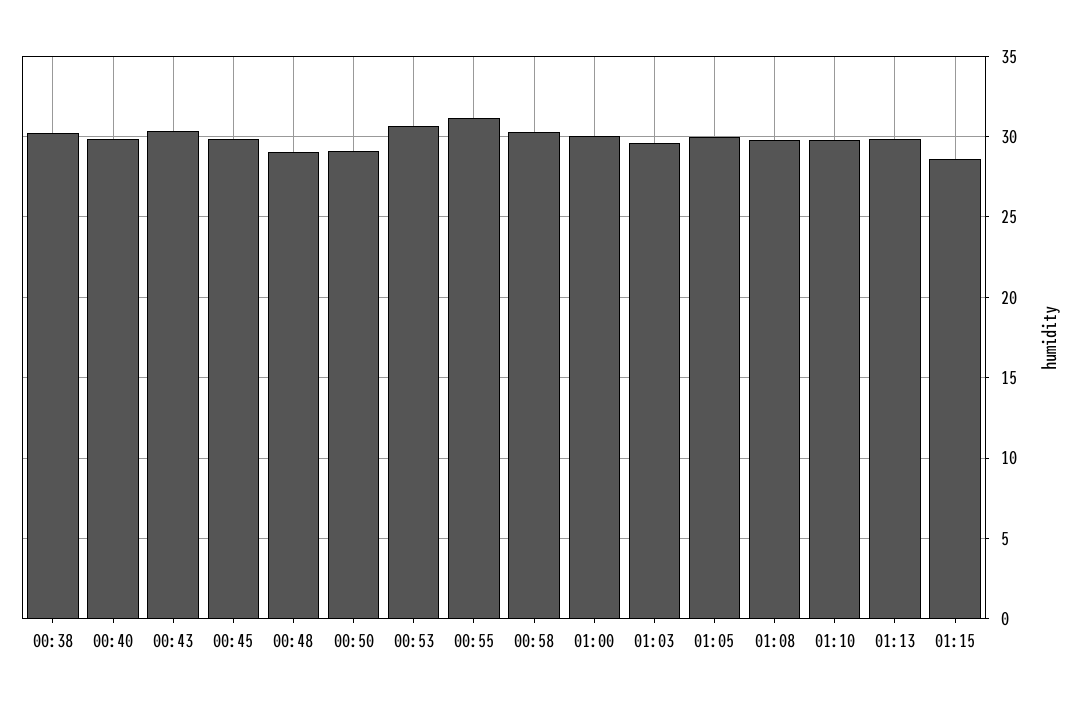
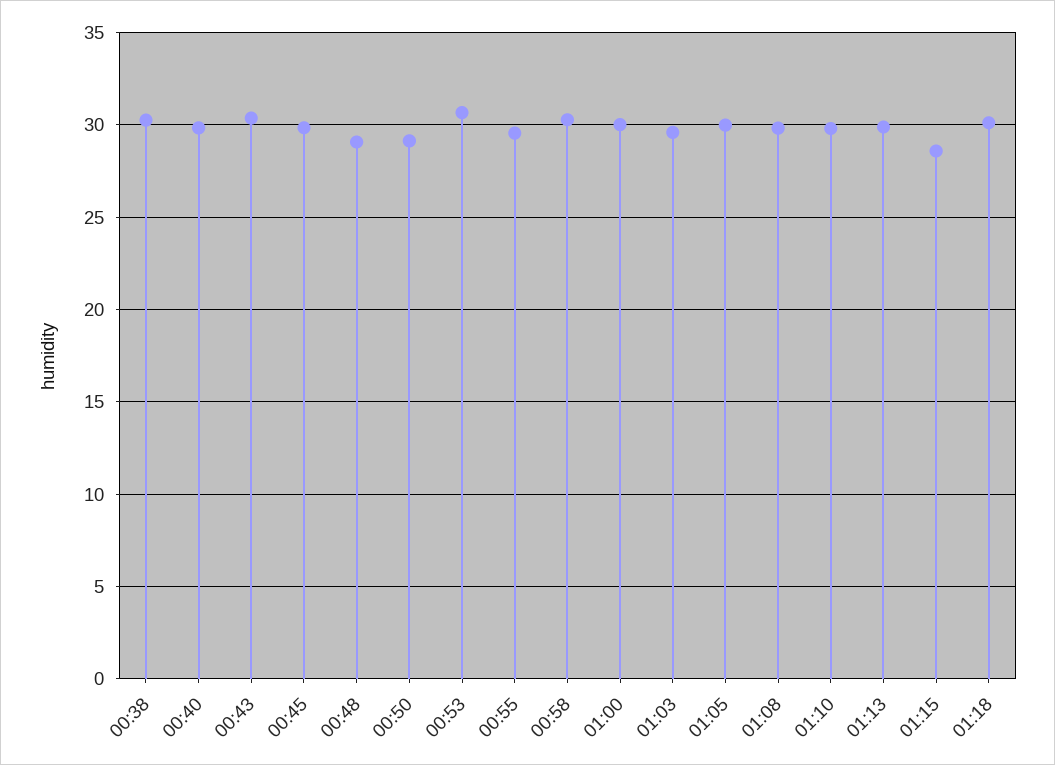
00:55: 31 -> 29.5
01:18: none -> 30

